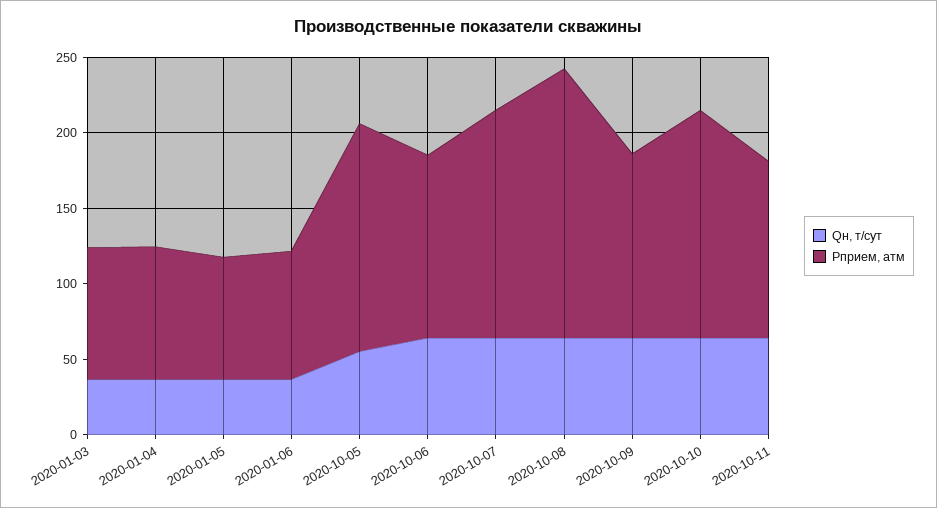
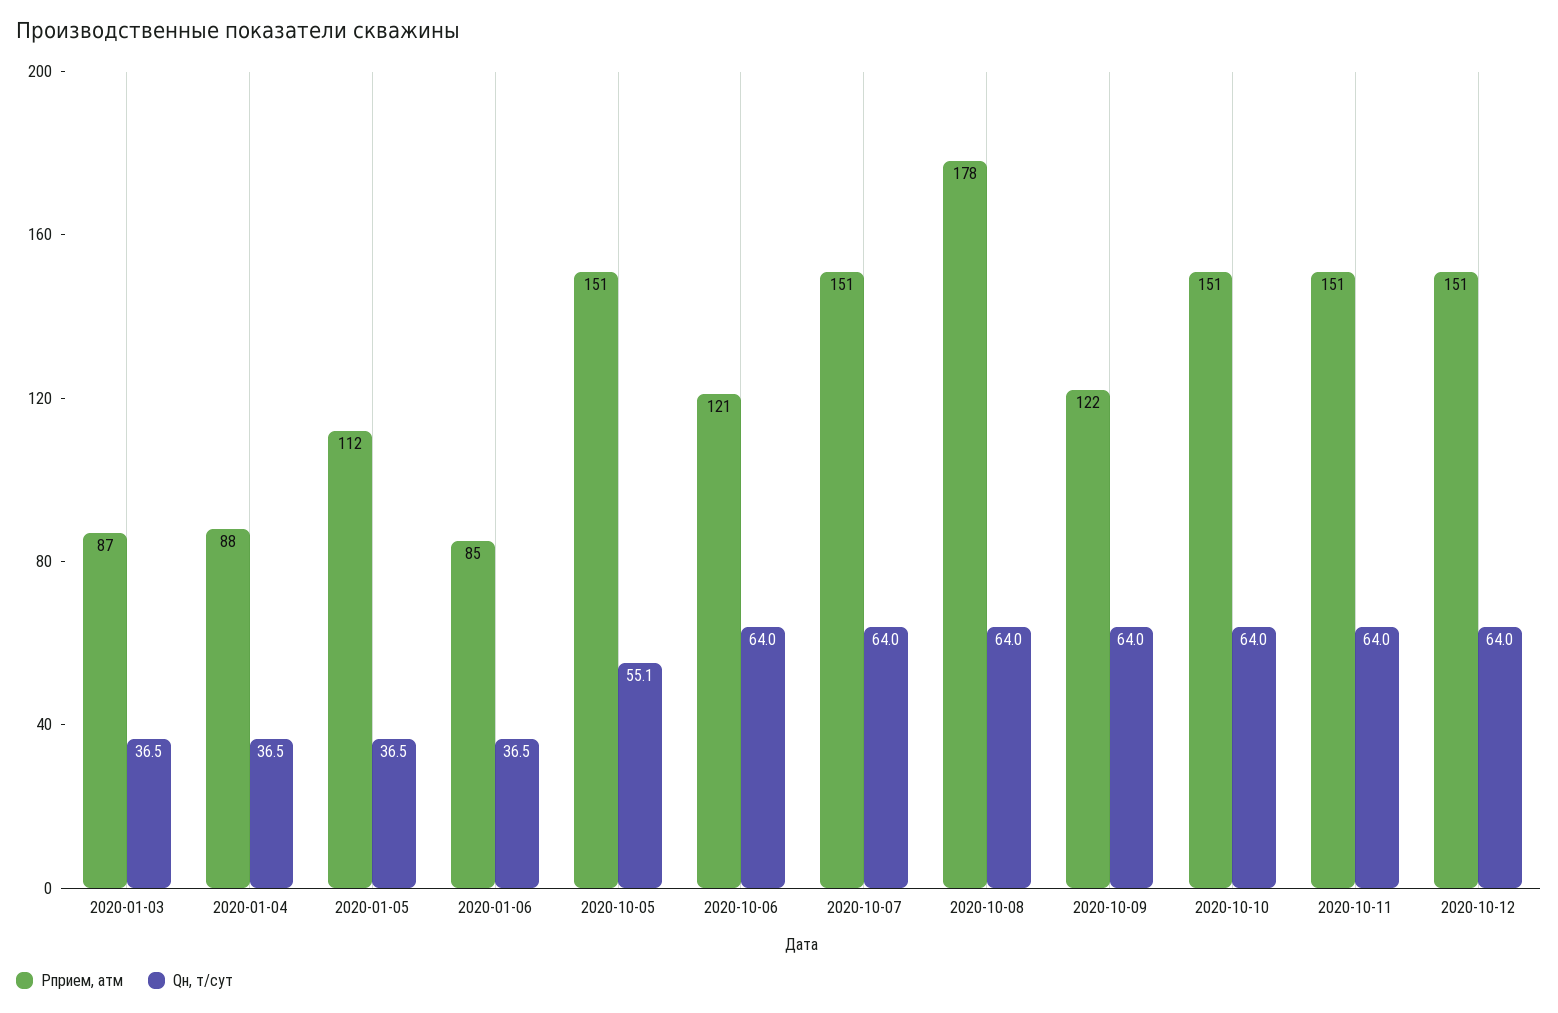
Рприем, атм, 2020-01-05: 80 -> 112
Рприем, атм, 2020-10-11: 120 -> 151
Рприем, атм, 2020-10-12: none -> 151
Qн, т/сут, 2020-10-12: none -> 64

